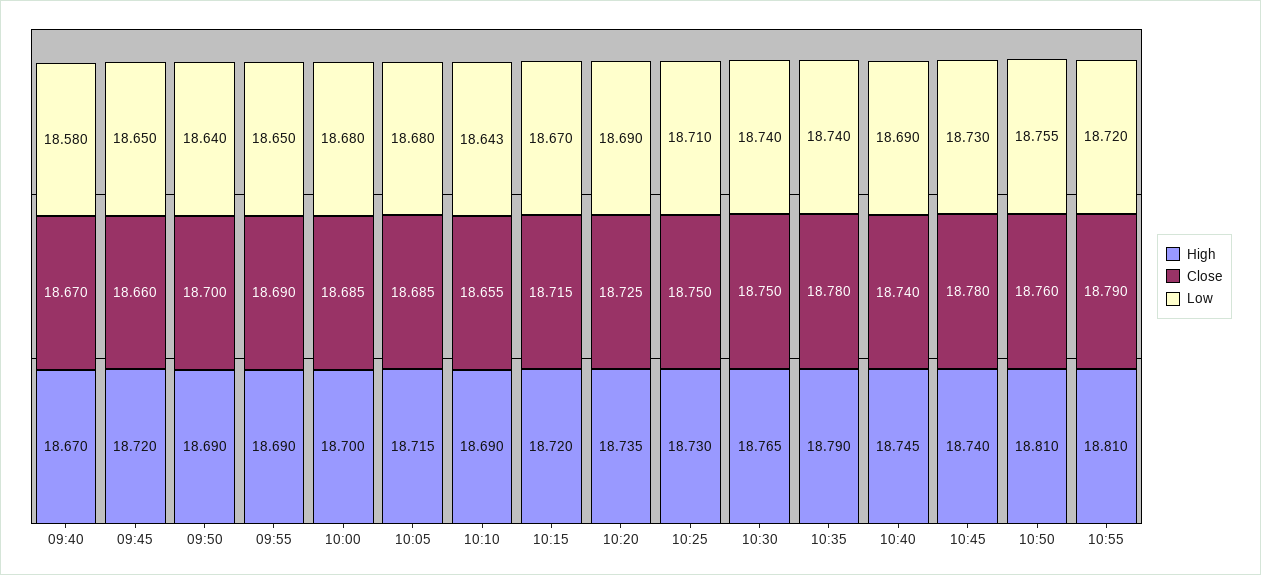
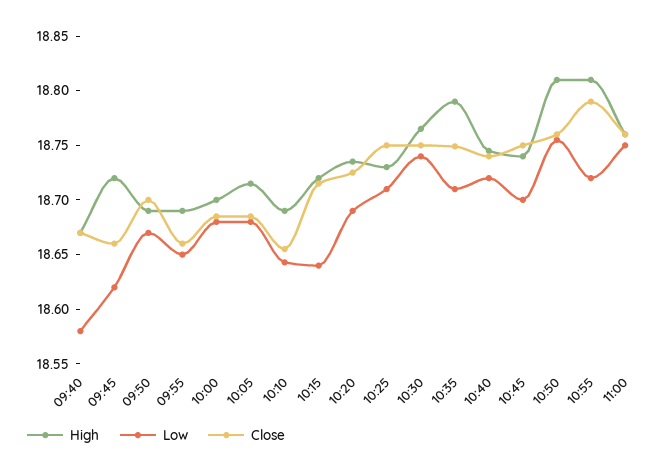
Low, 09:45: 18.65 -> 18.62
Low, 09:50: 18.64 -> 18.67
Close, 09:55: 18.69 -> 18.66
Low, 10:15: 18.67 -> 18.64
Close, 10:35: 18.78 -> 18.75
Low, 10:35: 18.74 -> 18.71
Low, 10:40: 18.69 -> 18.72
Close, 10:45: 18.78 -> 18.75
Low, 10:45: 18.73 -> 18.7
High, 11:00: none -> 18.76
Low, 11:00: none -> 18.75
Close, 11:00: none -> 18.76

